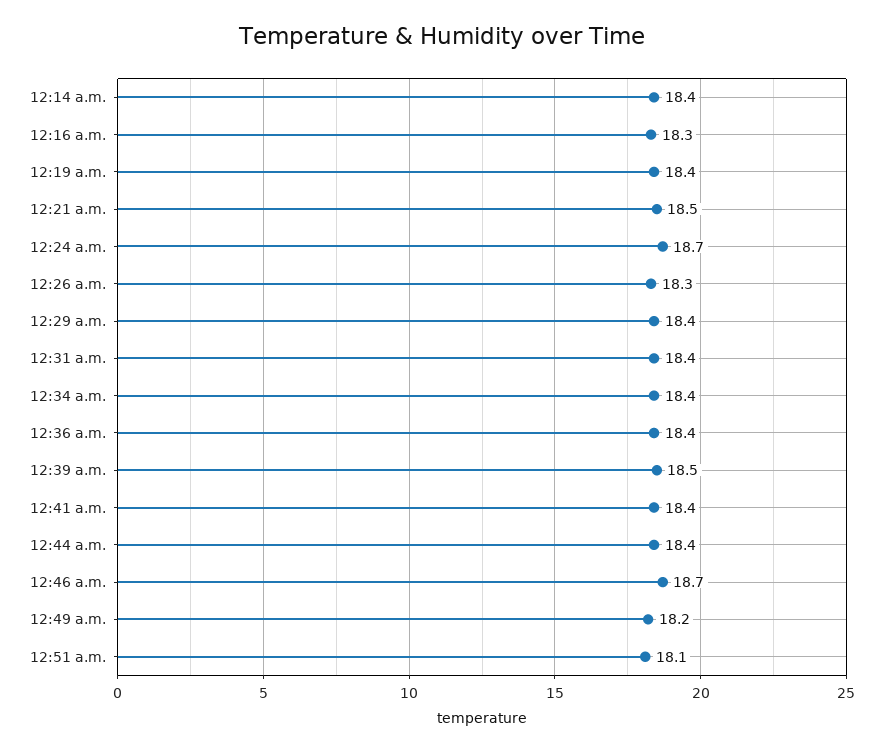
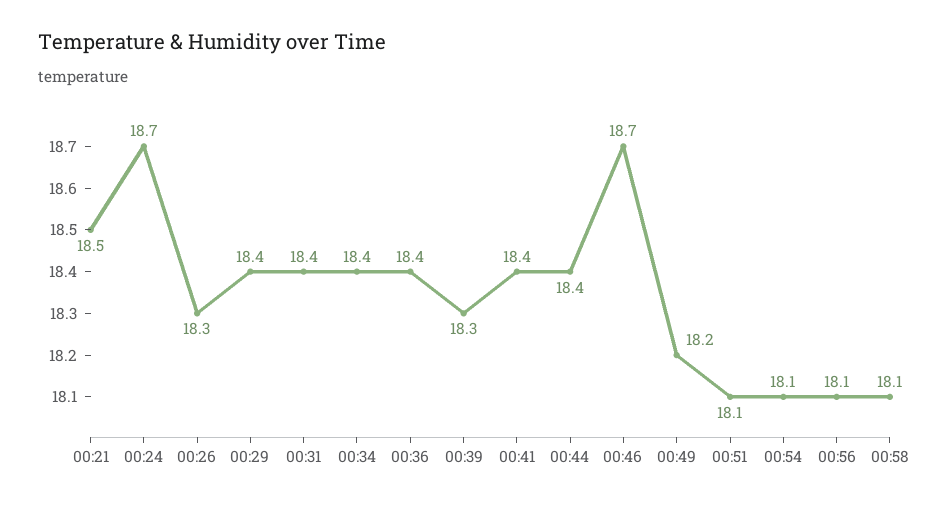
12:14 a.m.: 18.4 -> none
12:16 a.m.: 18.3 -> none
12:19 a.m.: 18.4 -> none
12:39 a.m.: 18.5 -> 18.3
00:54: none -> 18.1
00:56: none -> 18.1
00:58: none -> 18.1

